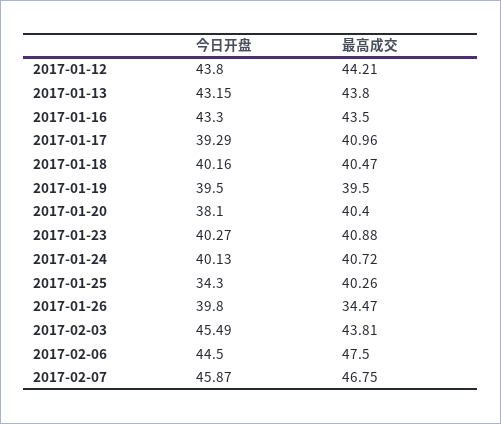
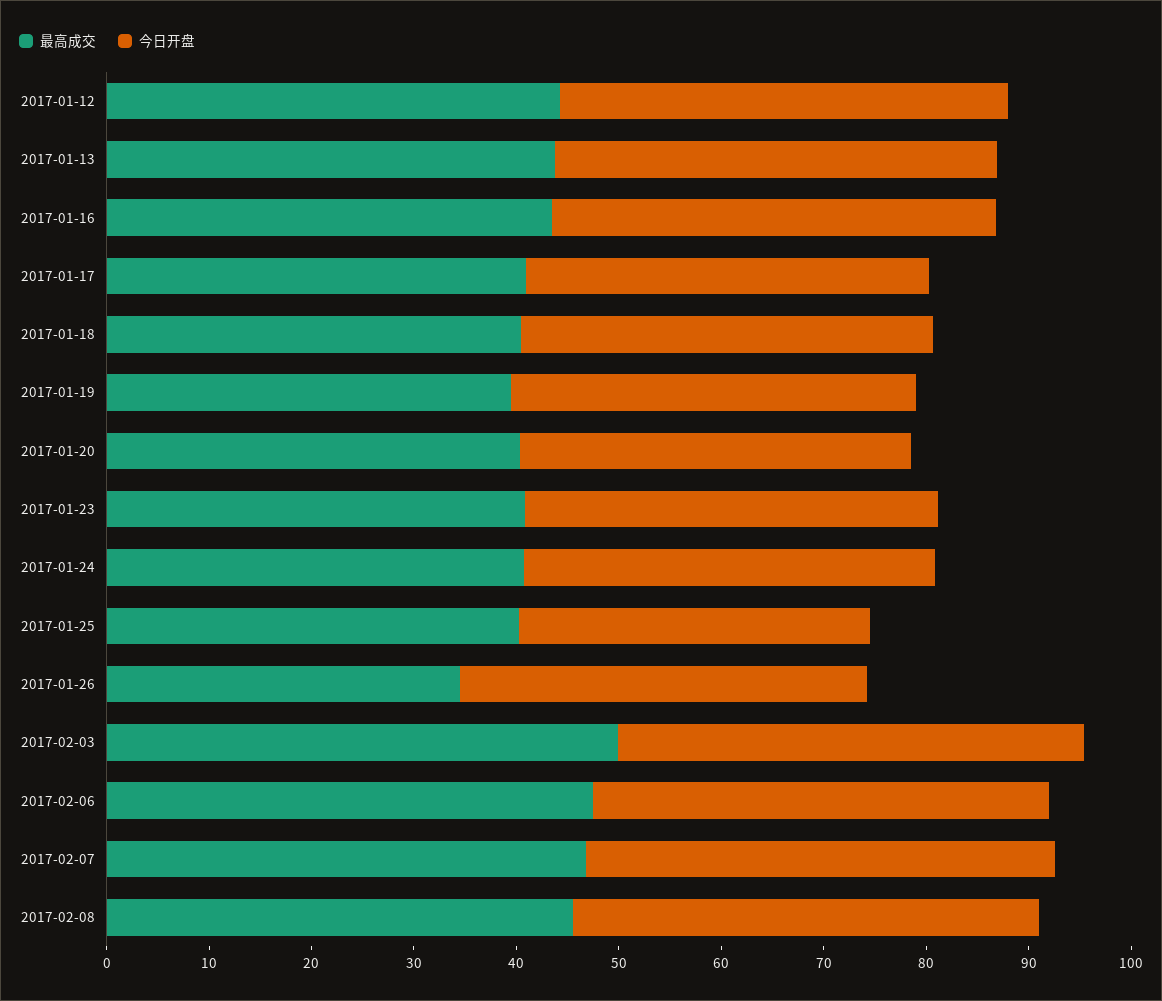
最高成交, 2017-02-03: 43.81 -> 50
最高成交, 2017-02-08: none -> 46
今日开盘, 2017-02-08: none -> 46

